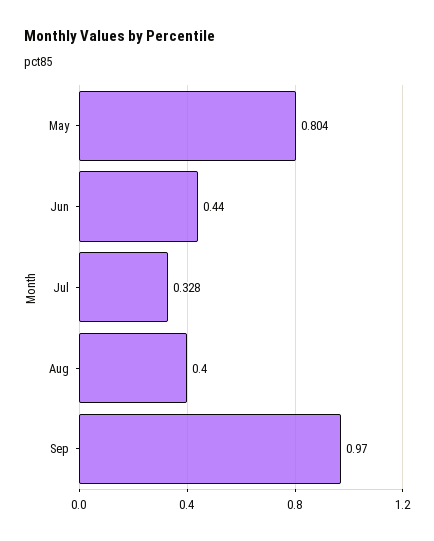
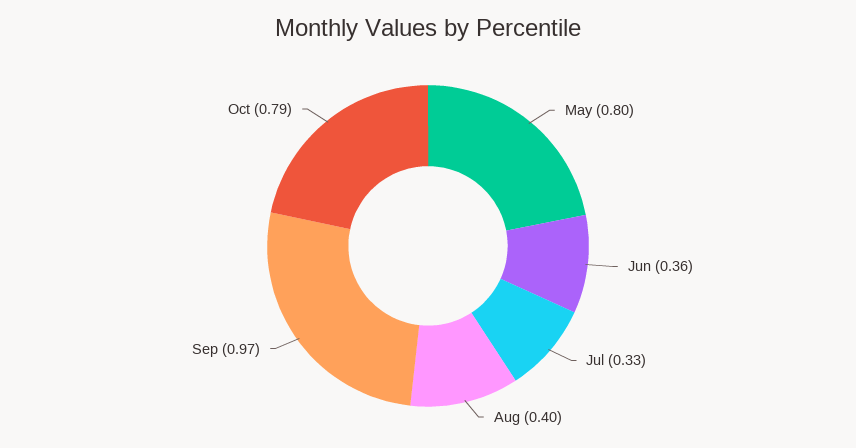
Jun: 0.44 -> 0.36
Oct: none -> 0.79

